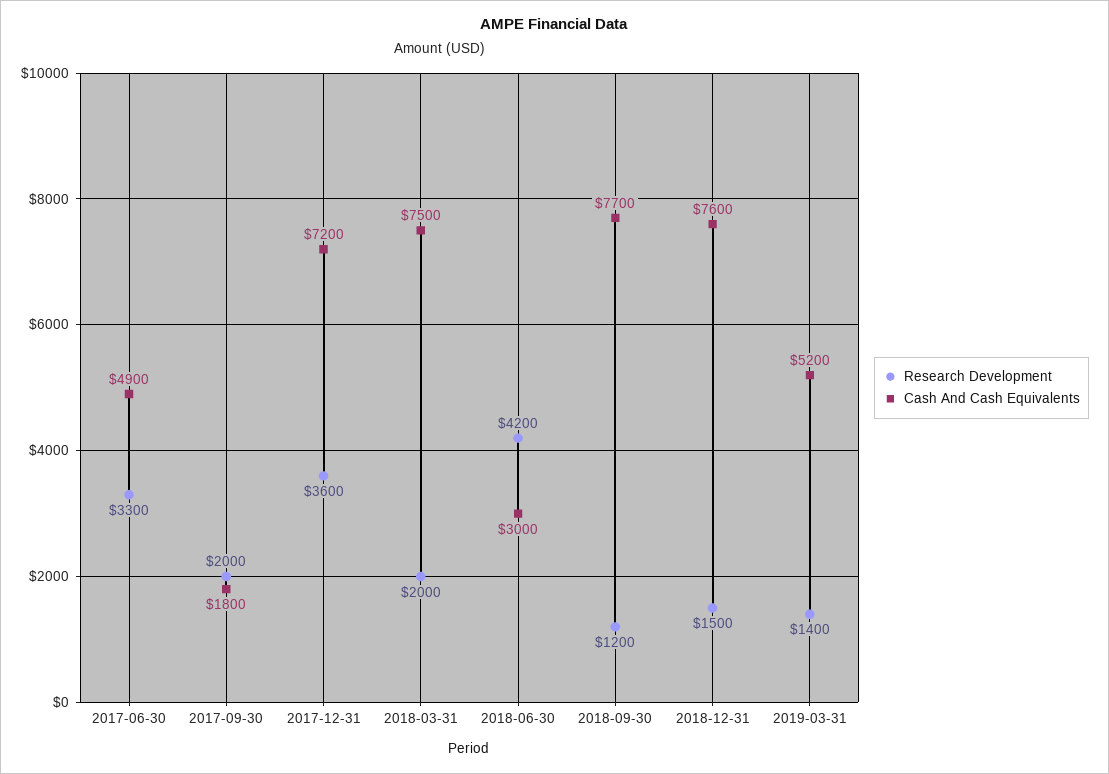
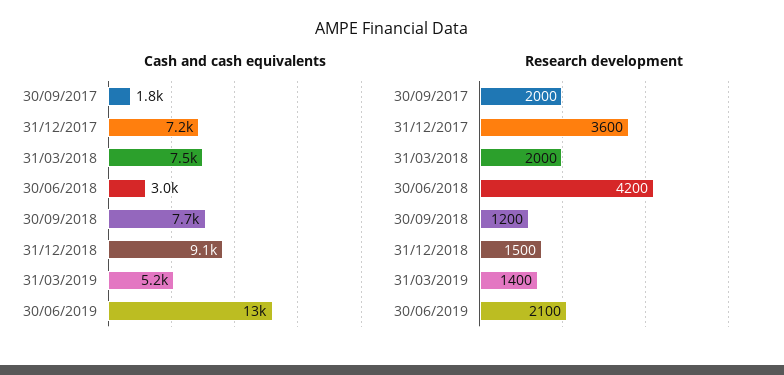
Research Development, 2017-06-30: 3300 -> none
Cash And Cash Equivalents, 2017-06-30: 4900 -> none
Cash And Cash Equivalents, 2018-12-31: 7600 -> 9100
Cash And Cash Equivalents, 30/06/2019: none -> 13000
Research Development, 30/06/2019: none -> 2100

